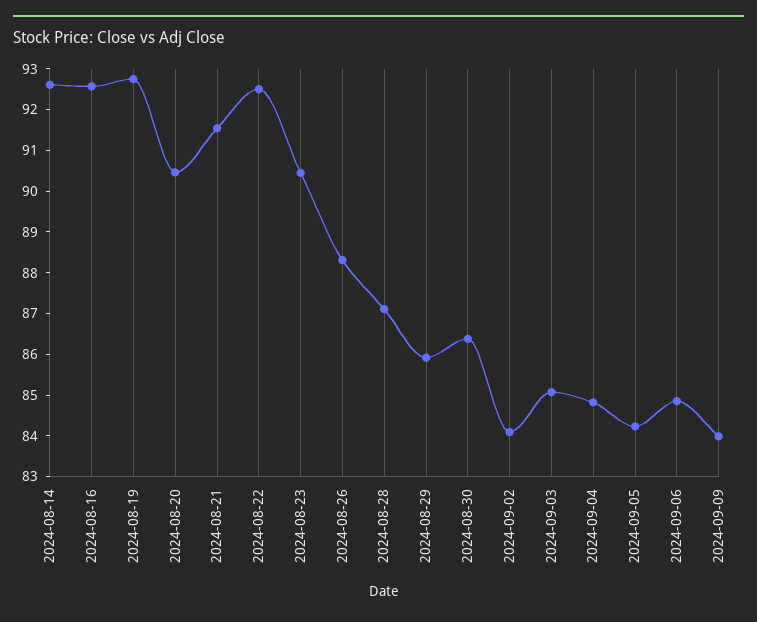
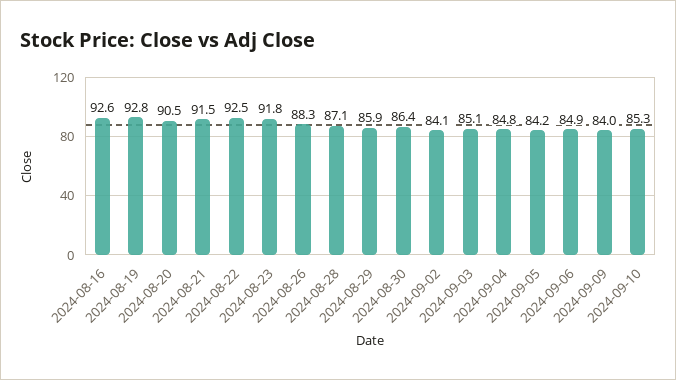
2024-08-14: 92.6 -> none
2024-08-23: 90.4 -> 91.8
2024-09-10: none -> 85.3

